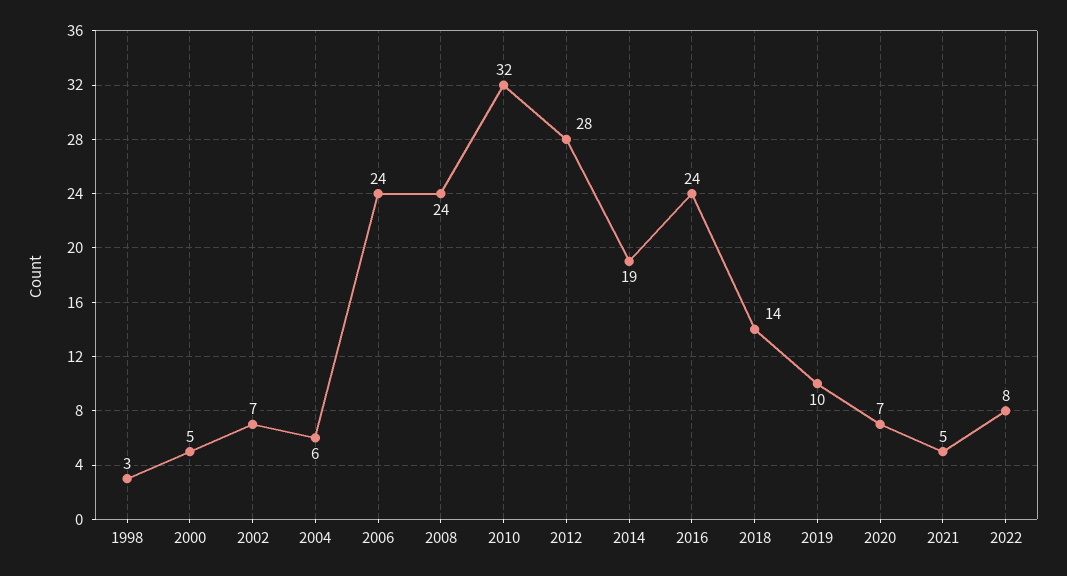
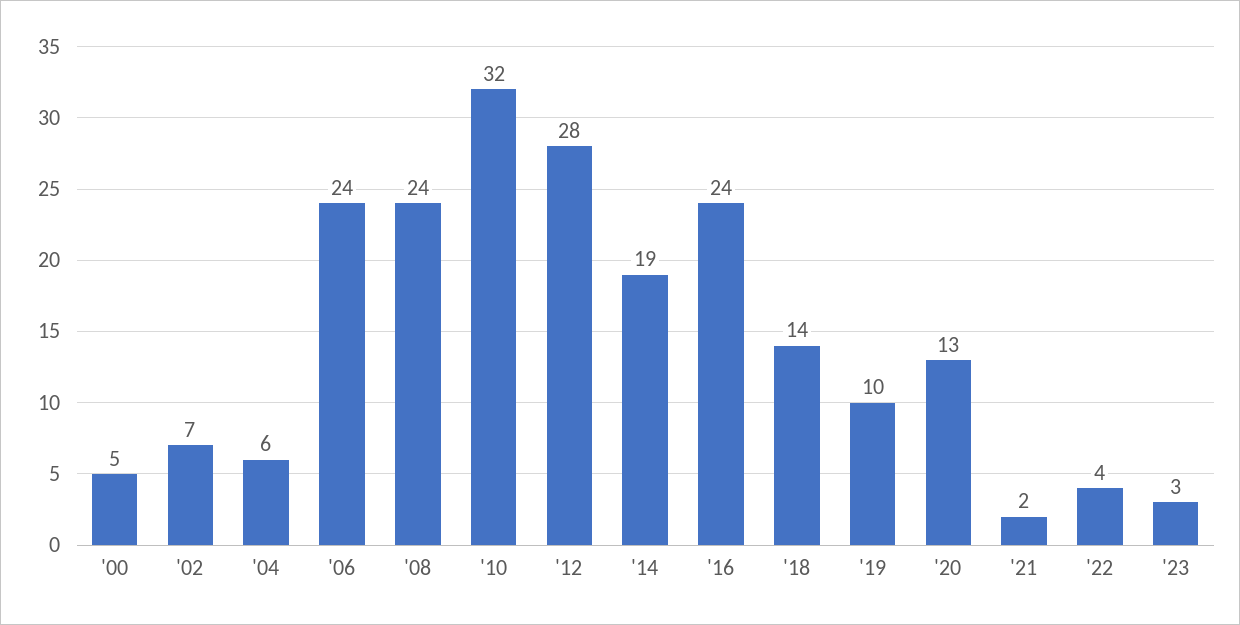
1998: 3 -> none
2020: 7 -> 13
2021: 5 -> 2
2022: 8 -> 4
'23: none -> 3

